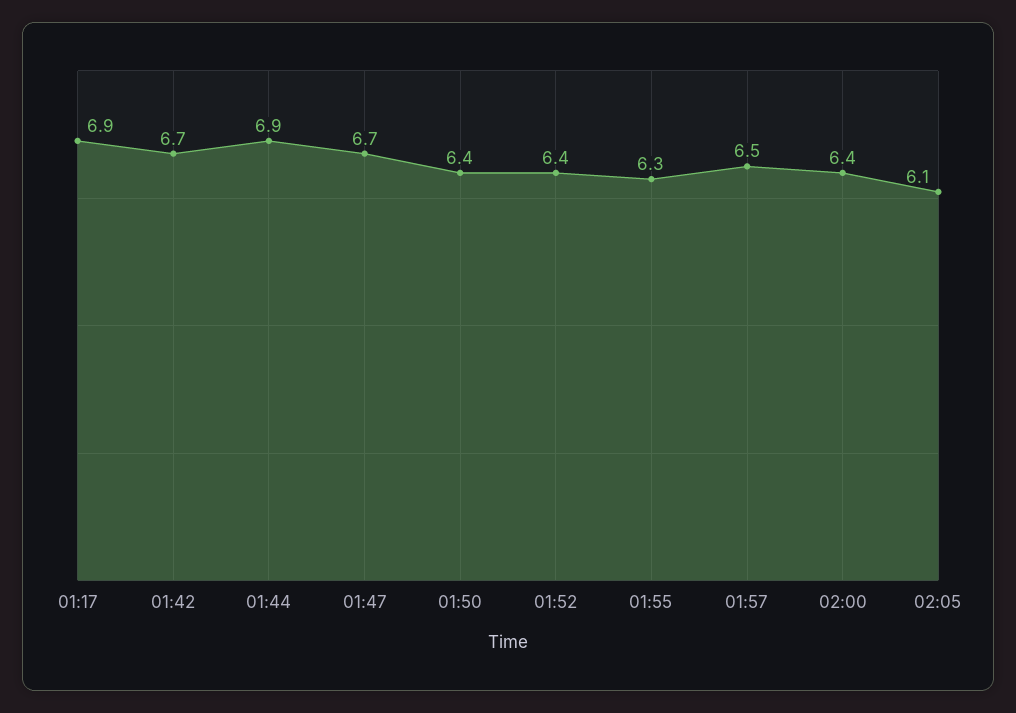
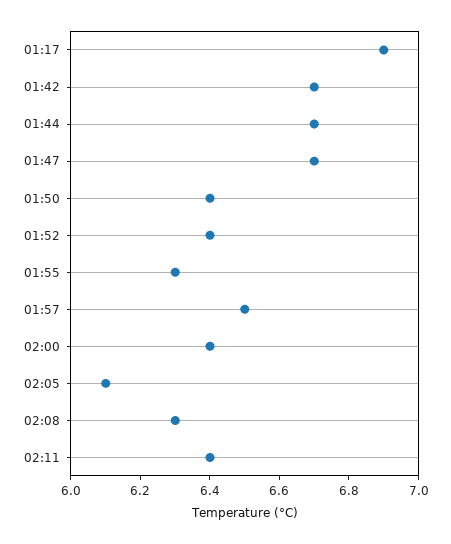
01:44: 6.9 -> 6.7
02:08: none -> 6.3
02:11: none -> 6.4

